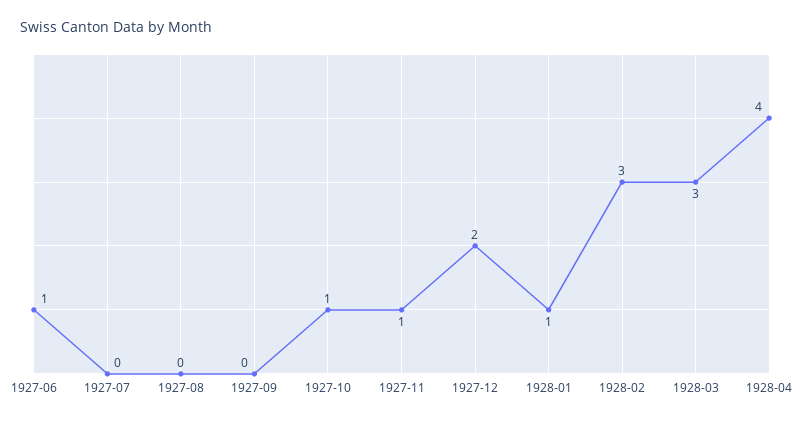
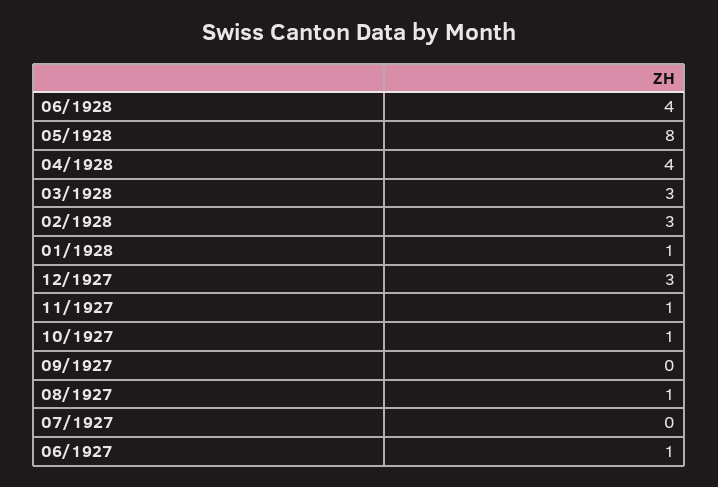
1927-08: 0 -> 1
1927-12: 2 -> 3
06/1928: none -> 4
05/1928: none -> 8

